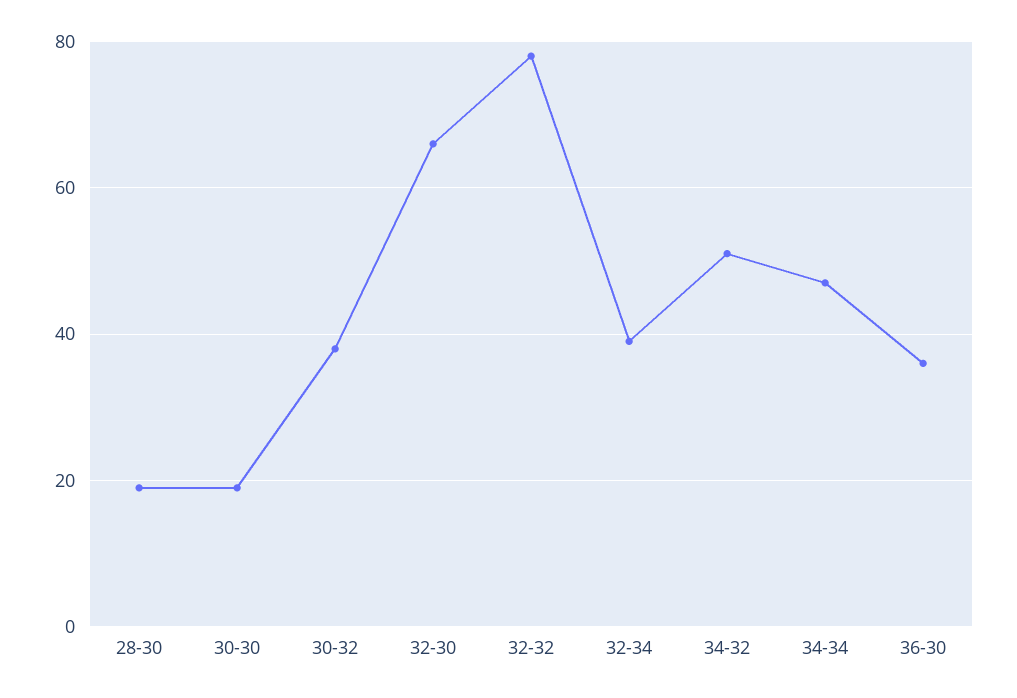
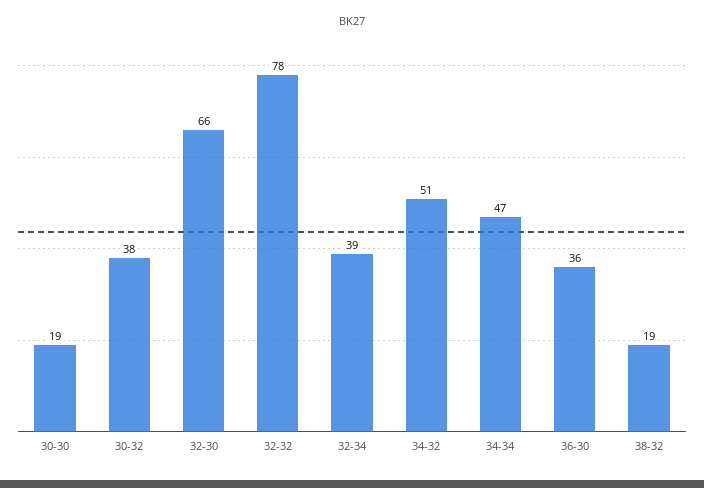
28-30: 20 -> none
38-32: none -> 19

